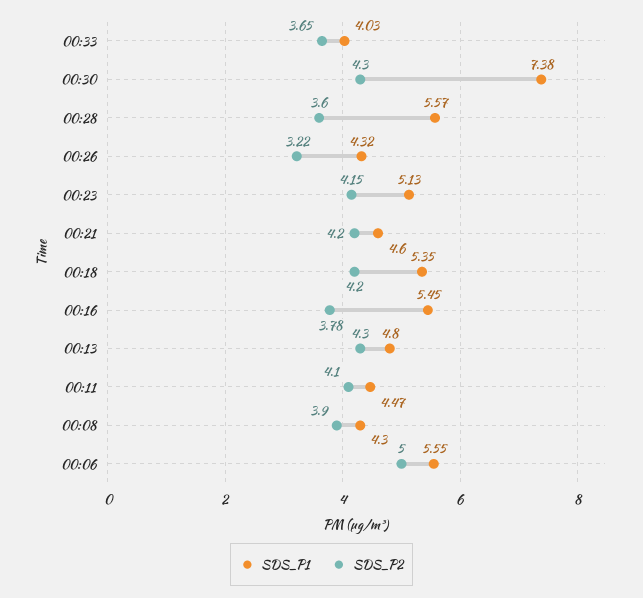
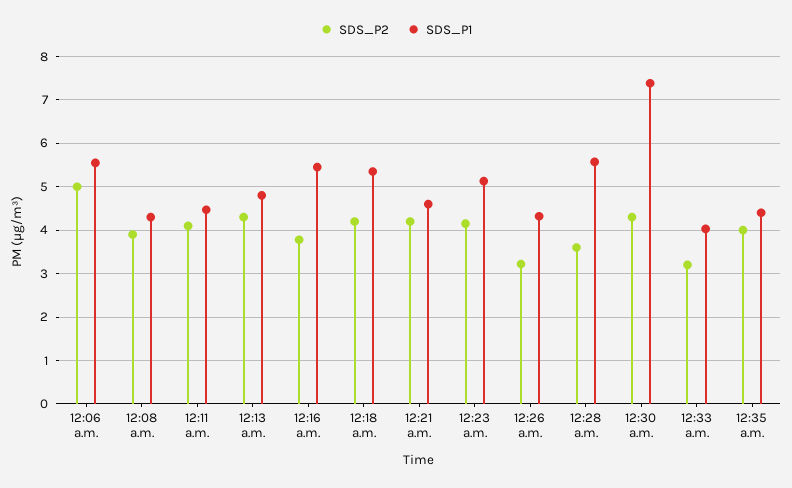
SDS_P2, 00:33: 3.65 -> 3.2
SDS_P2, 12:35 a.m.: none -> 4
SDS_P1, 12:35 a.m.: none -> 4.4

